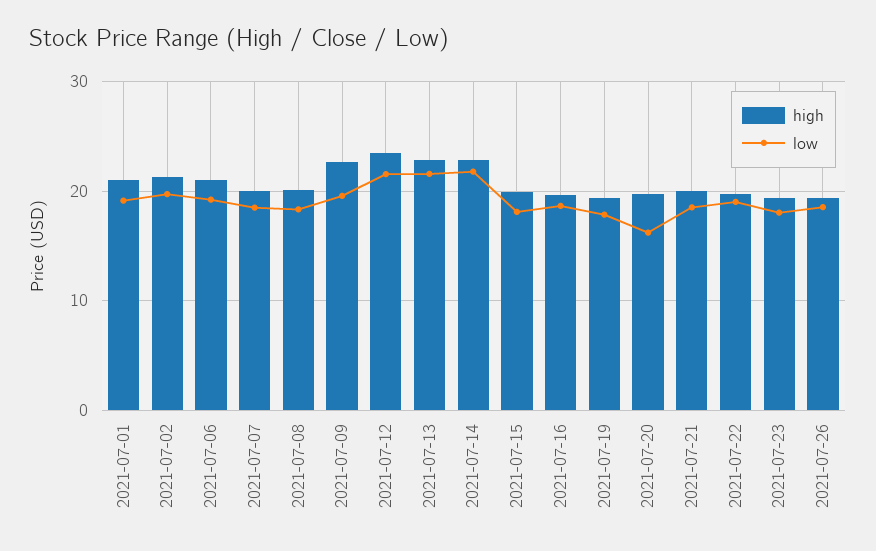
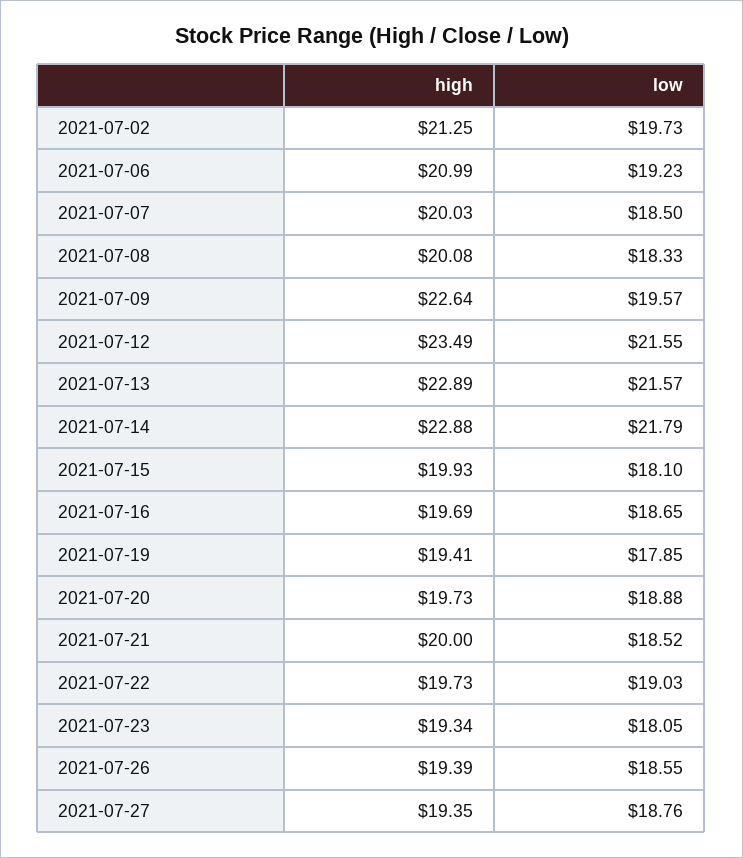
high, 2021-07-01: 21 -> none
low, 2021-07-01: 19 -> none
low, 2021-07-20: 16 -> 18.88
high, 2021-07-27: none -> 19.35
low, 2021-07-27: none -> 18.76

